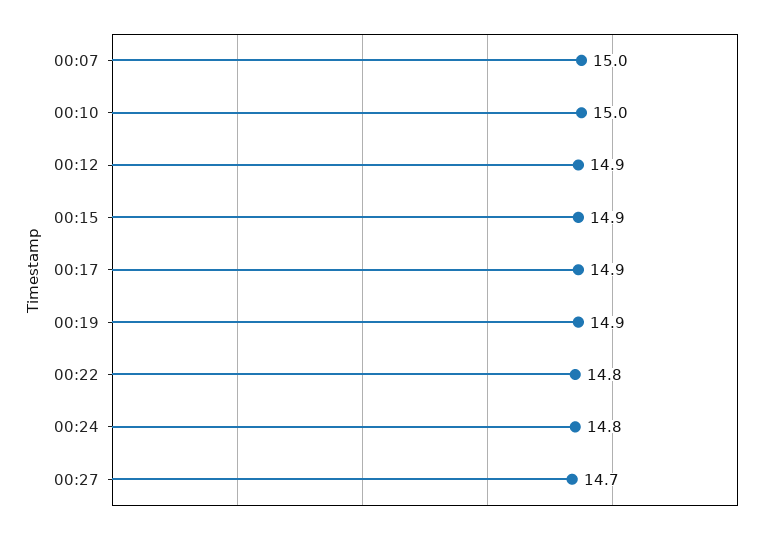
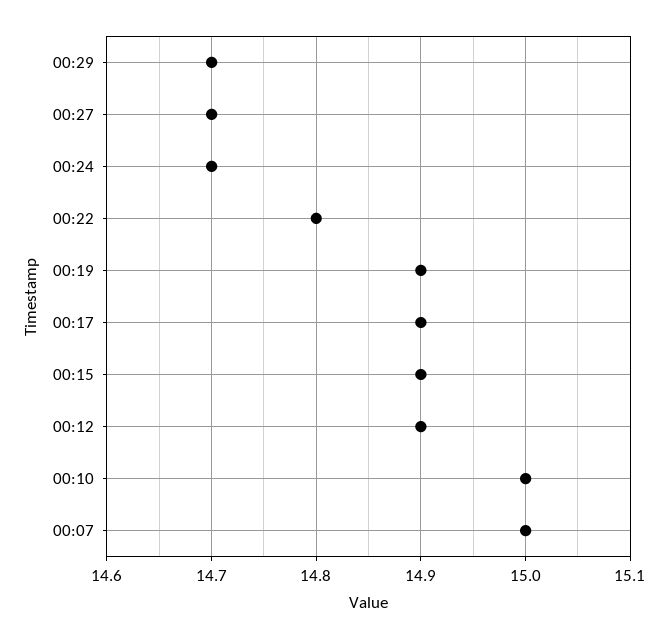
00:24: 14.8 -> 14.7
00:29: none -> 14.7

